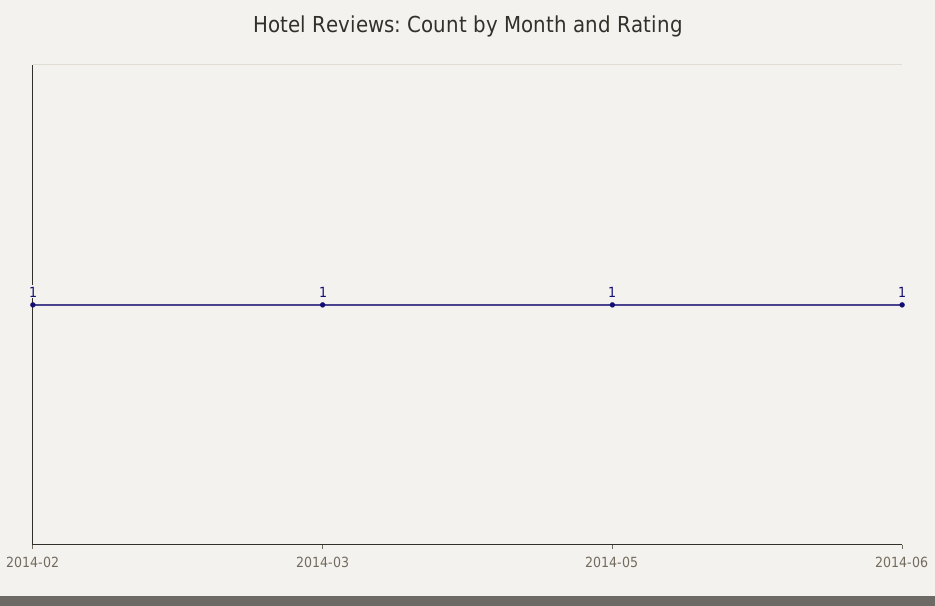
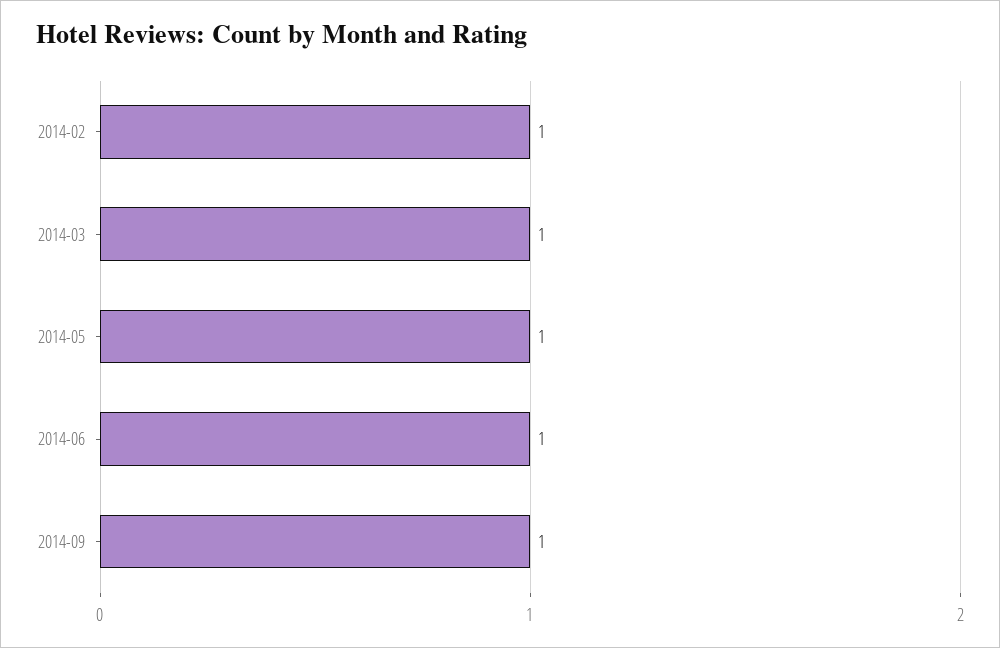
2014-09: none -> 1

